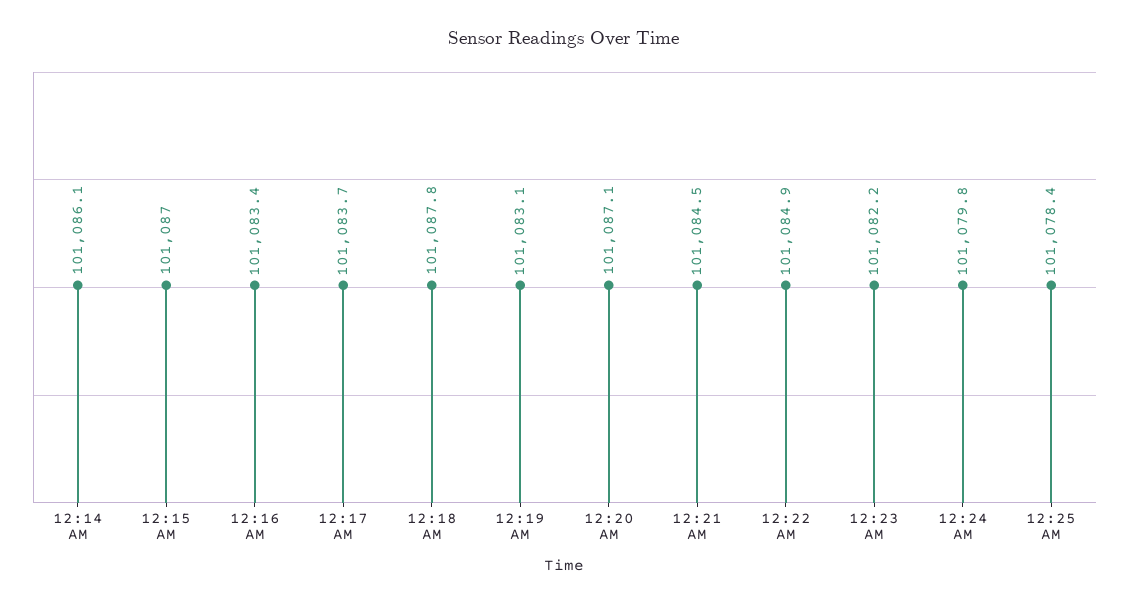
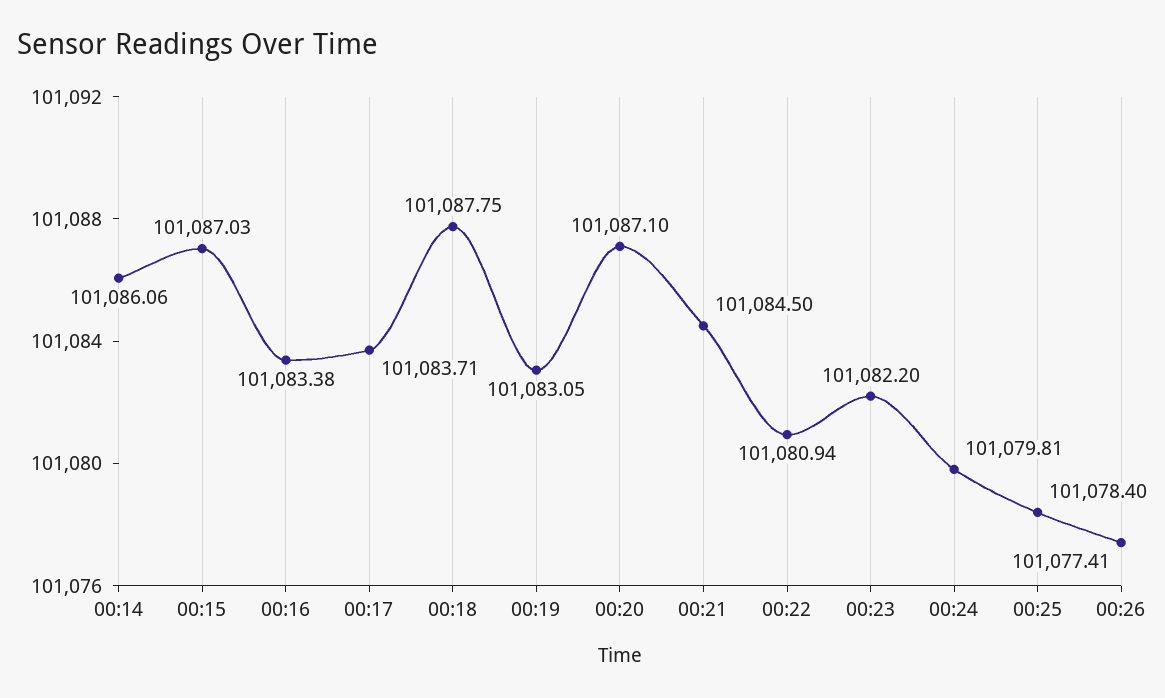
12:22 AM: 101084.9 -> 101080.94
00:26: none -> 101077.41

